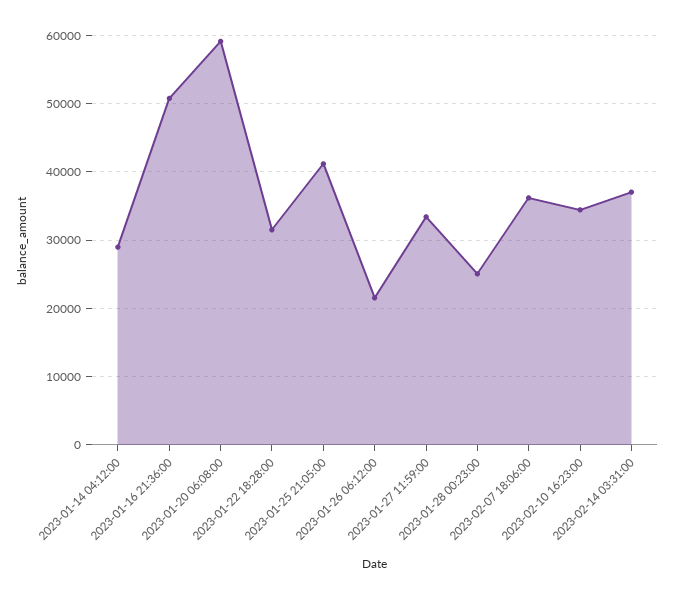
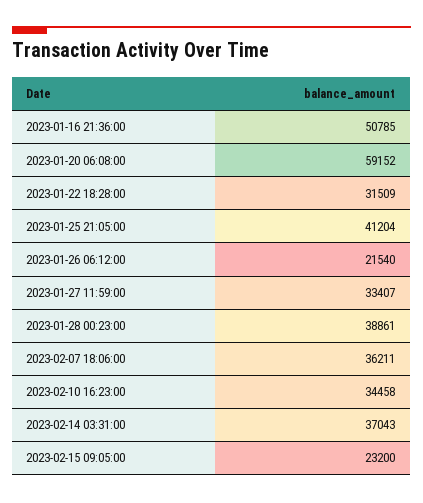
2023-01-14 04:12:00: 29000 -> none
2023-01-28 00:23:00: 25000 -> 38861
2023-02-15 09:05:00: none -> 23200

